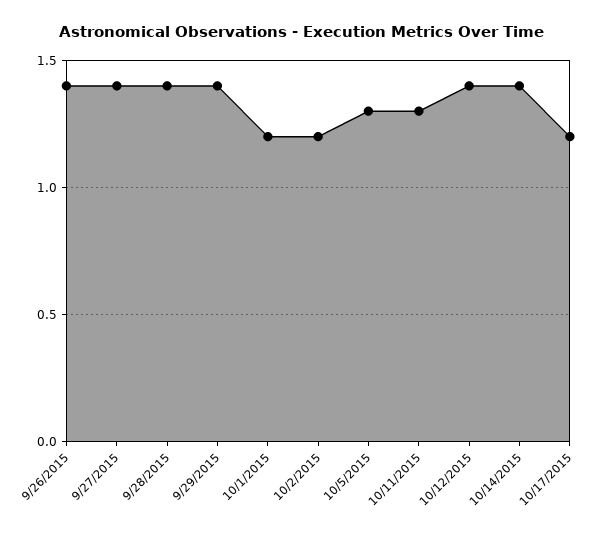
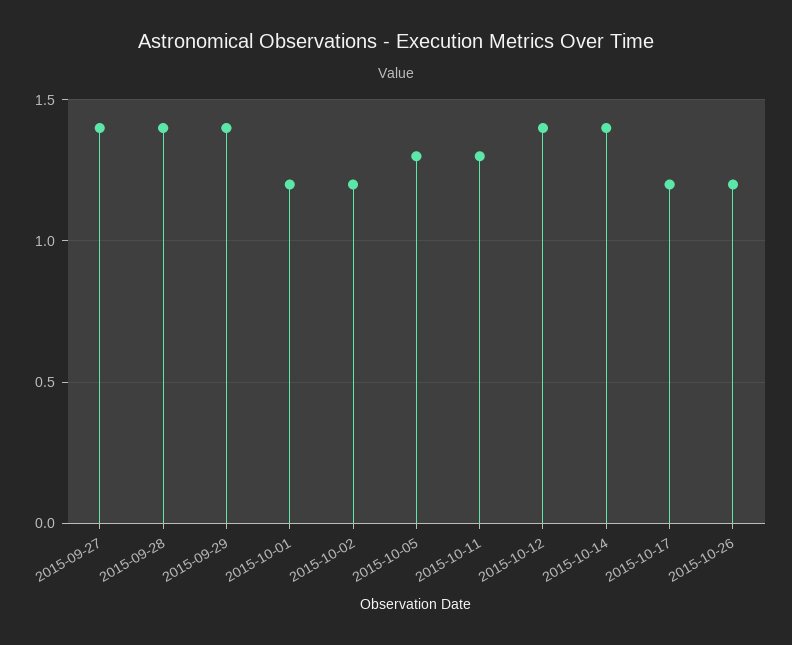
9/26/2015: 1.4 -> none
2015-10-26: none -> 1.2

